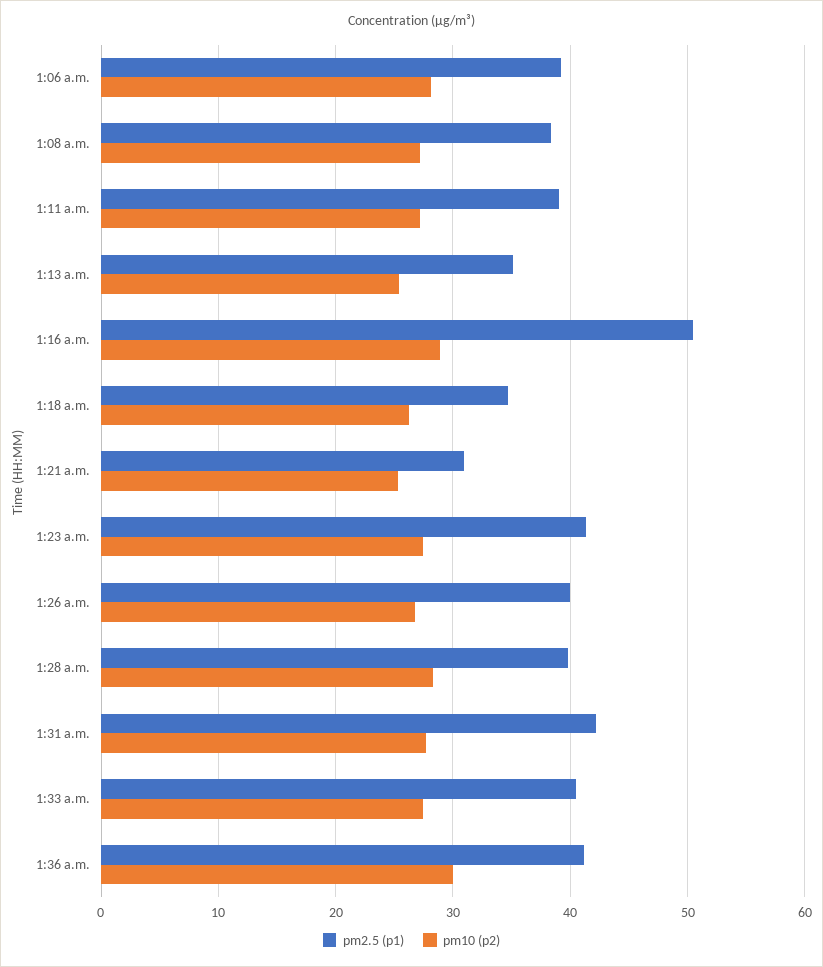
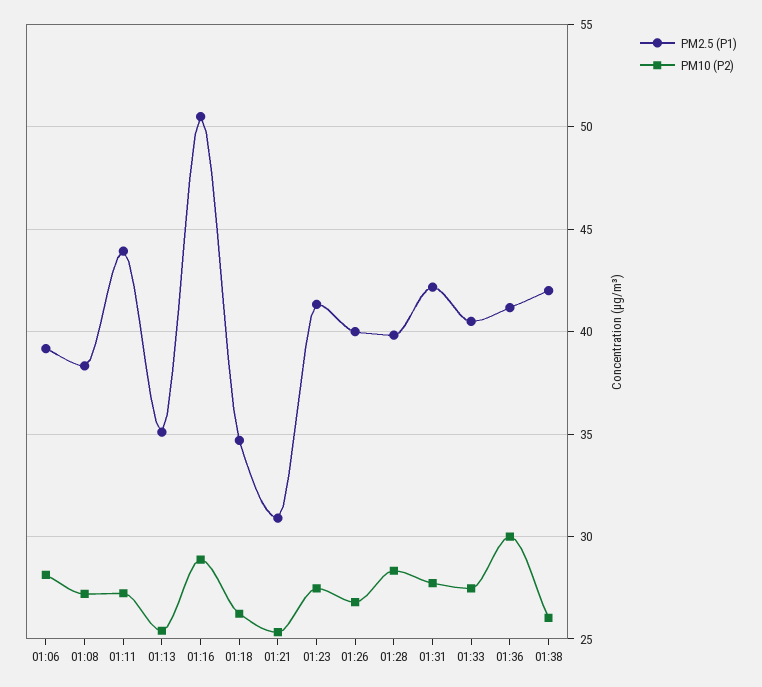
pm2.5 (p1), 1:11 a.m.: 39 -> 44
pm2.5 (p1), 01:38: none -> 42
pm10 (p2), 01:38: none -> 26

